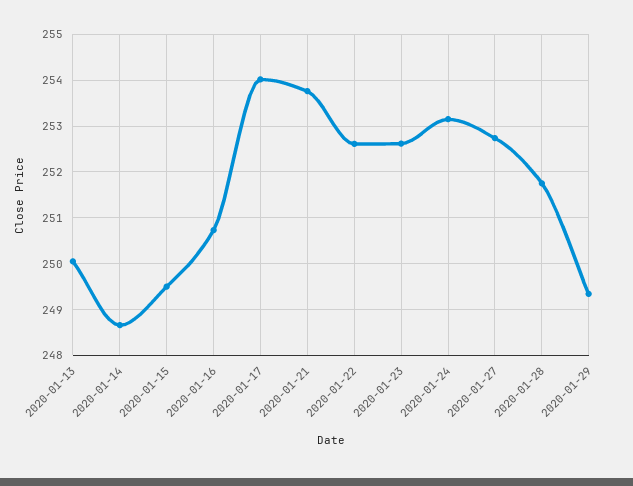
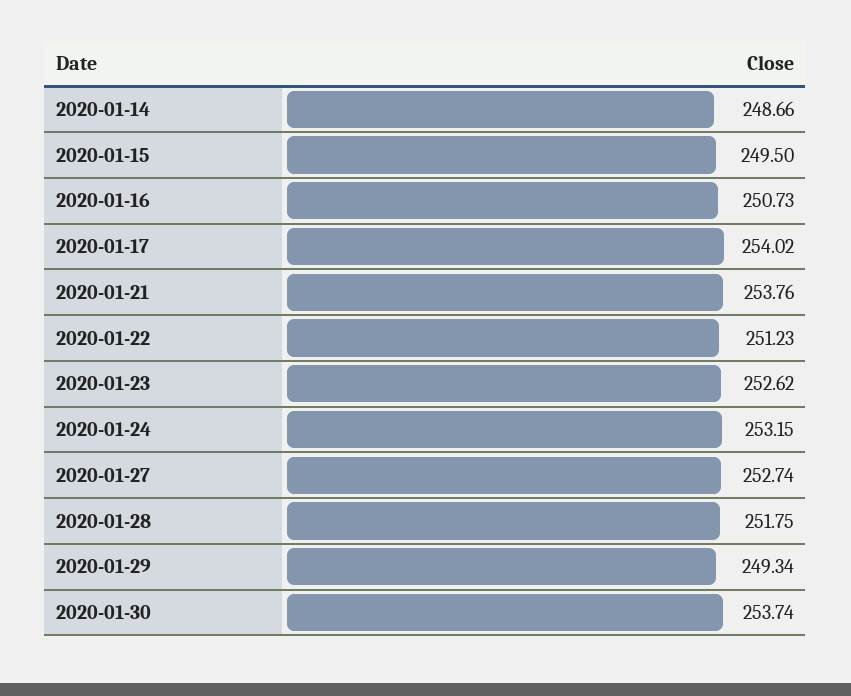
2020-01-13: 250 -> none
2020-01-22: 252.6 -> 251.23
2020-01-30: none -> 253.74

